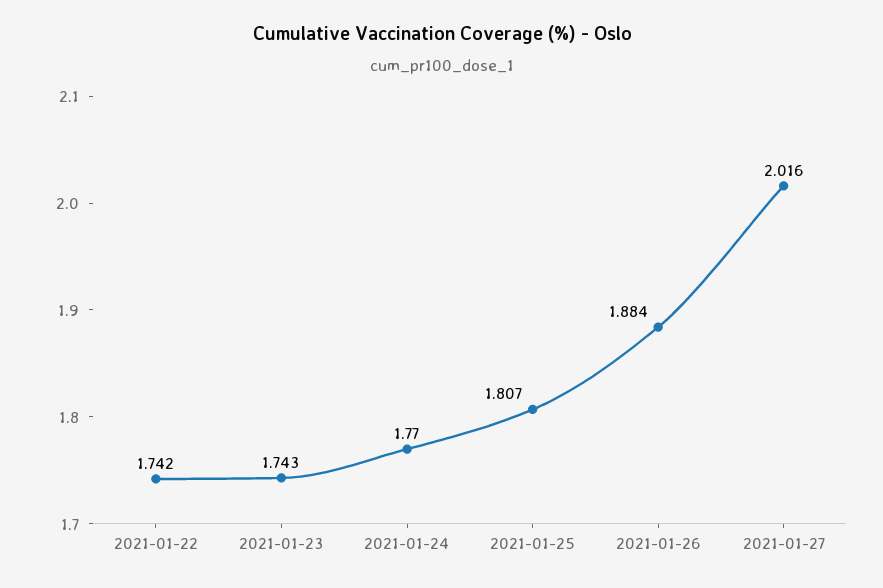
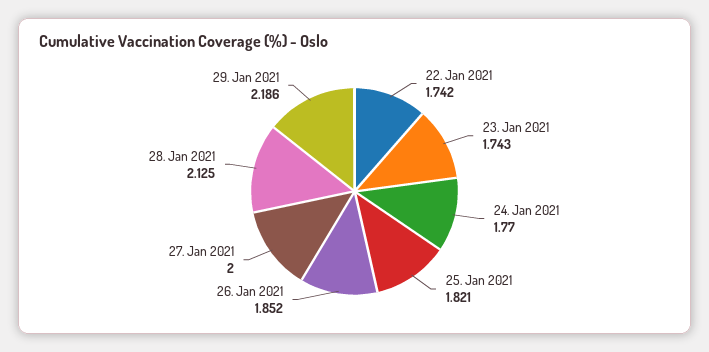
2021-01-25: 1.807 -> 1.821
2021-01-26: 1.884 -> 1.852
2021-01-27: 2.016 -> 2
28. Jan 2021: none -> 2.125
29. Jan 2021: none -> 2.186

